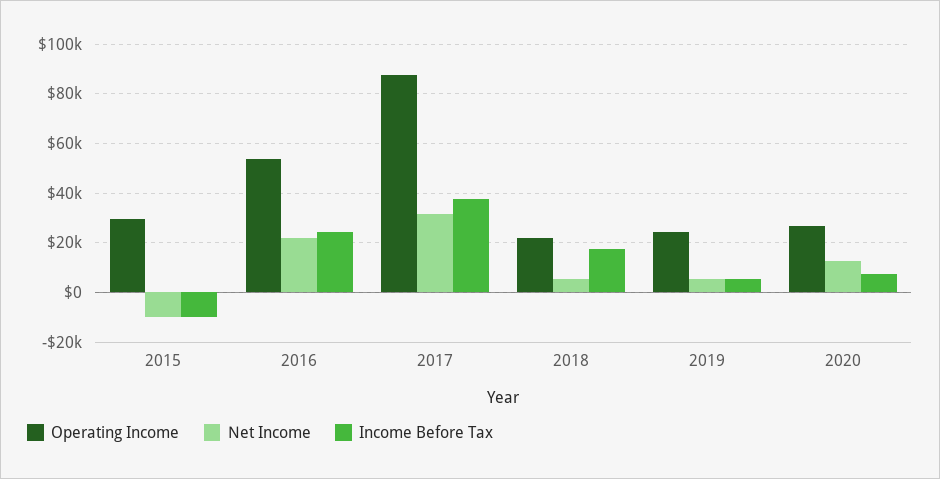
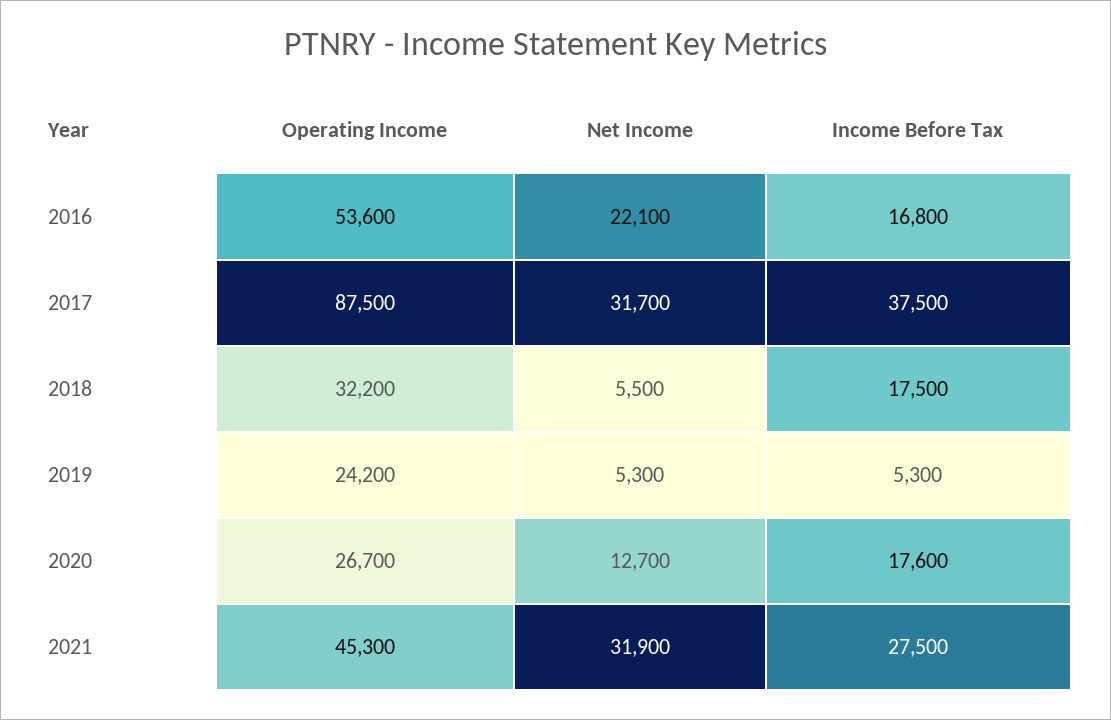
Operating Income, 2015: 30000 -> none
Net Income, 2015: -10000 -> none
Income Before Tax, 2015: -10000 -> none
Income Before Tax, 2016: 25000 -> 16800
Operating Income, 2018: 22500 -> 32200
Income Before Tax, 2020: 7500 -> 17600
Operating Income, 2021: none -> 45300
Net Income, 2021: none -> 31900
Income Before Tax, 2021: none -> 27500

